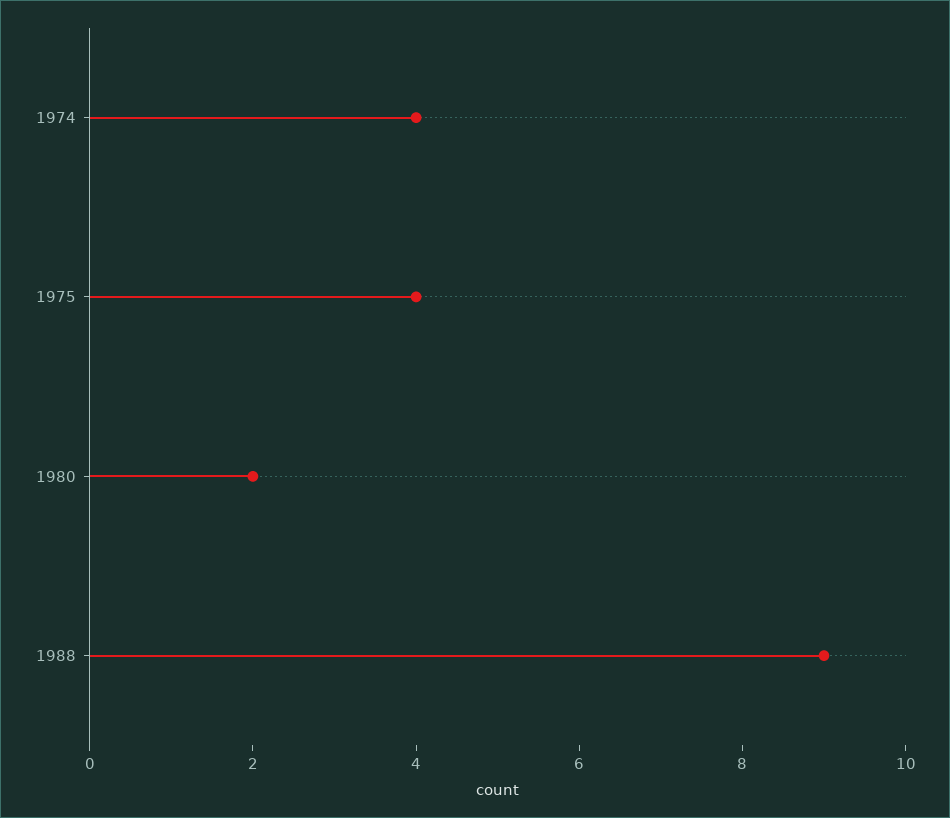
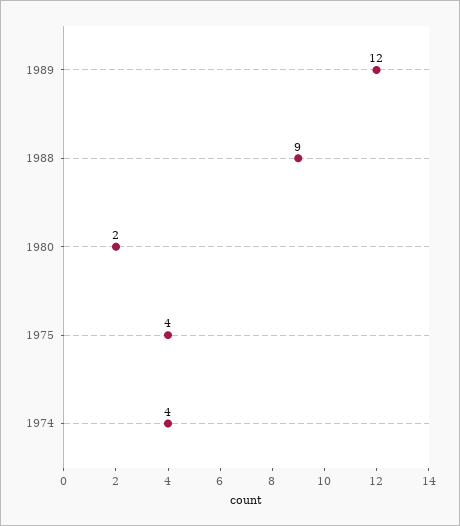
1989: none -> 12

